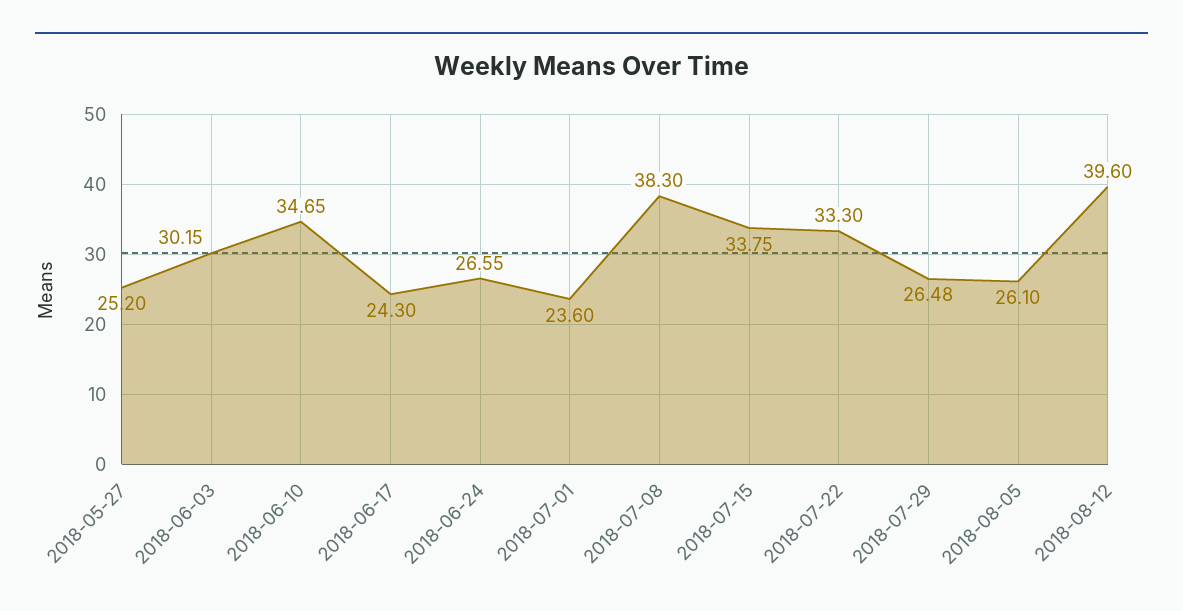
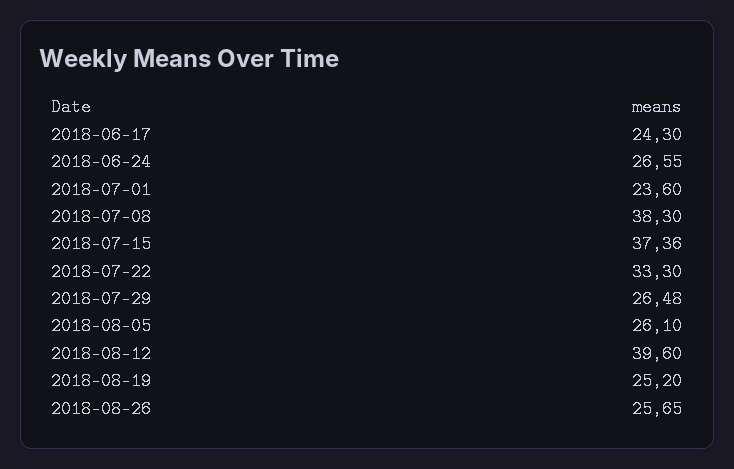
2018-05-27: 25.2 -> none
2018-06-03: 30.15 -> none
2018-06-10: 34.65 -> none
2018-07-15: 33.75 -> 37.36
2018-08-19: none -> 25.2
2018-08-26: none -> 25.65

